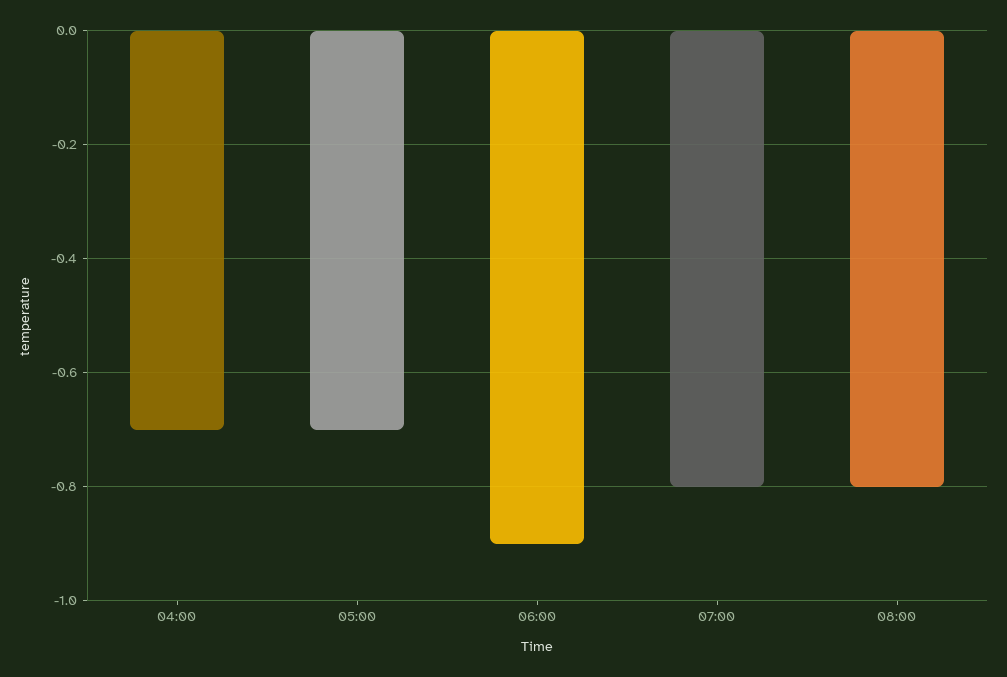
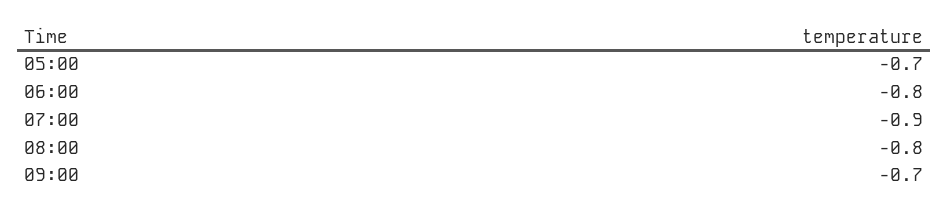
04:00: -0.7 -> none
06:00: -0.9 -> -0.8
07:00: -0.8 -> -0.9
09:00: none -> -0.7

